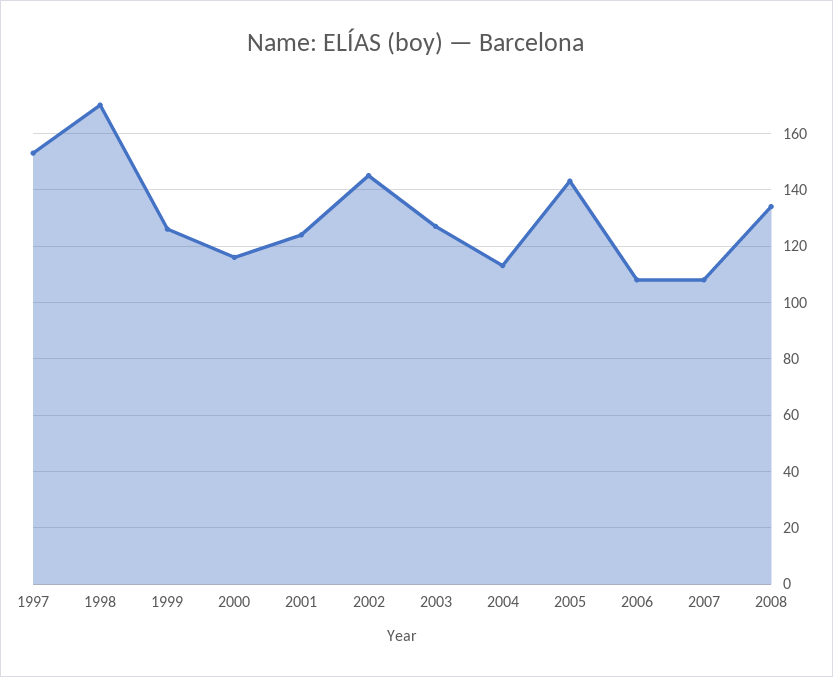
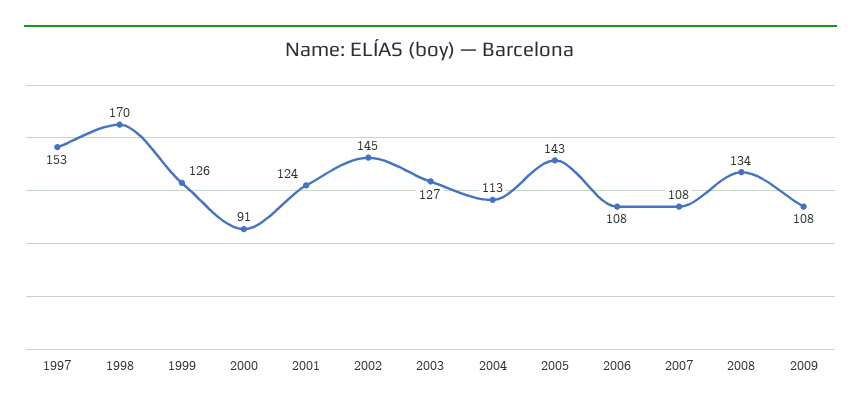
2000: 115 -> 91
2009: none -> 108

